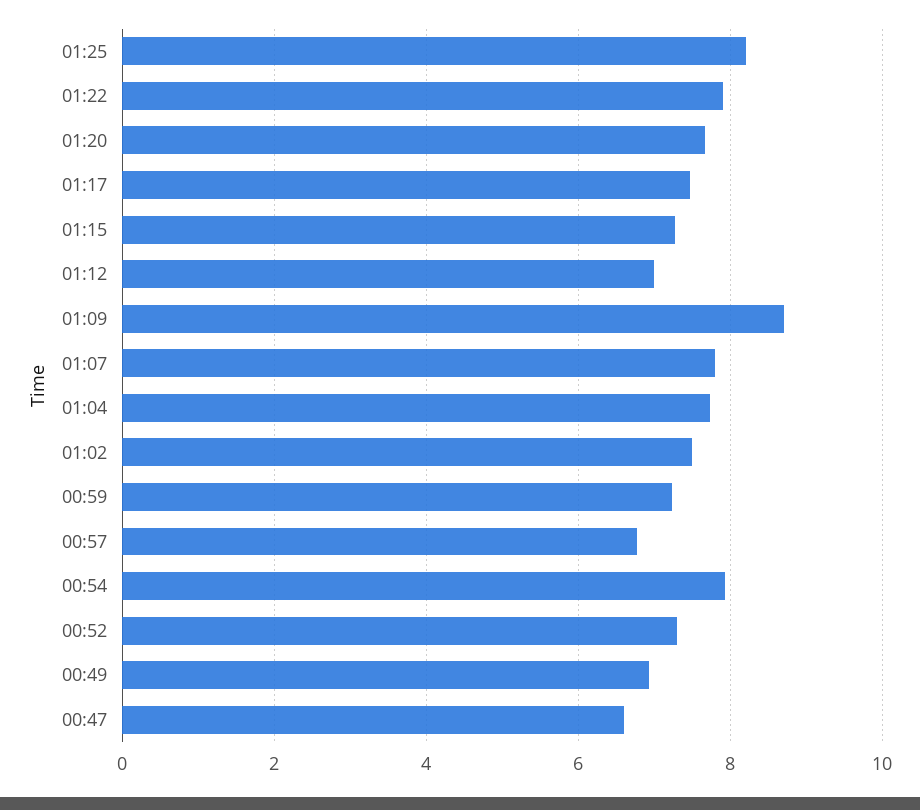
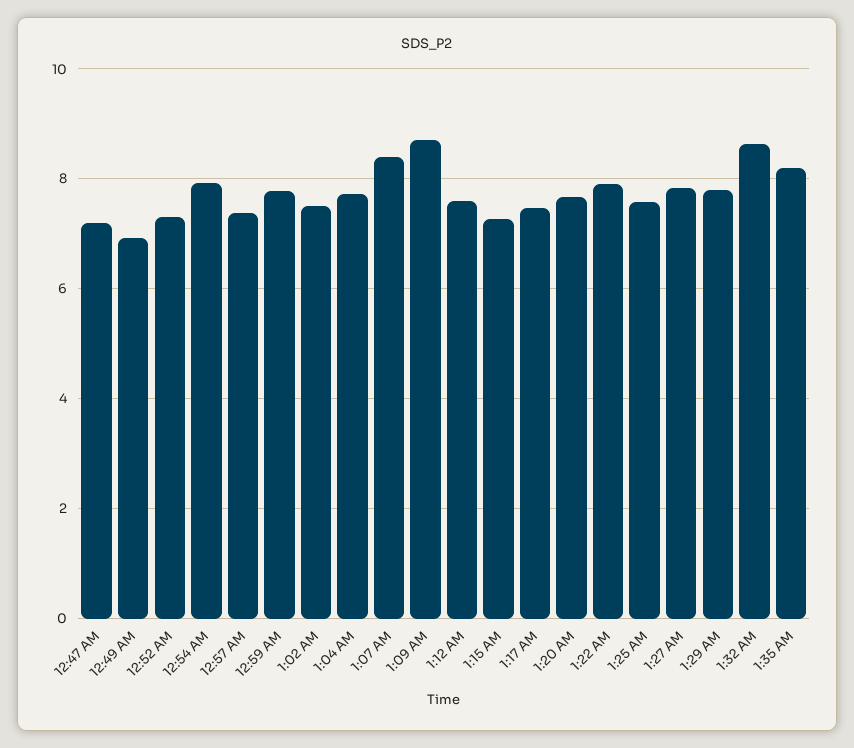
01:25: 8.2 -> 7.6
01:12: 7 -> 7.6
01:07: 7.8 -> 8.4
00:59: 7.2 -> 7.8
00:57: 6.8 -> 7.4
00:47: 6.6 -> 7.2
1:27 AM: none -> 7.8
1:29 AM: none -> 7.8
1:32 AM: none -> 8.6
1:35 AM: none -> 8.2

